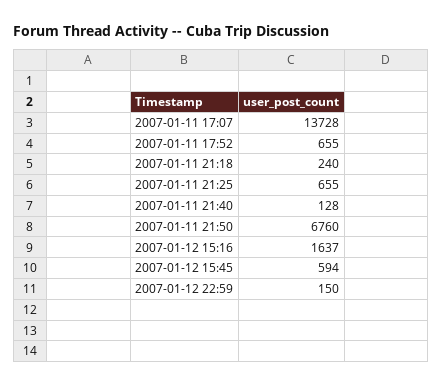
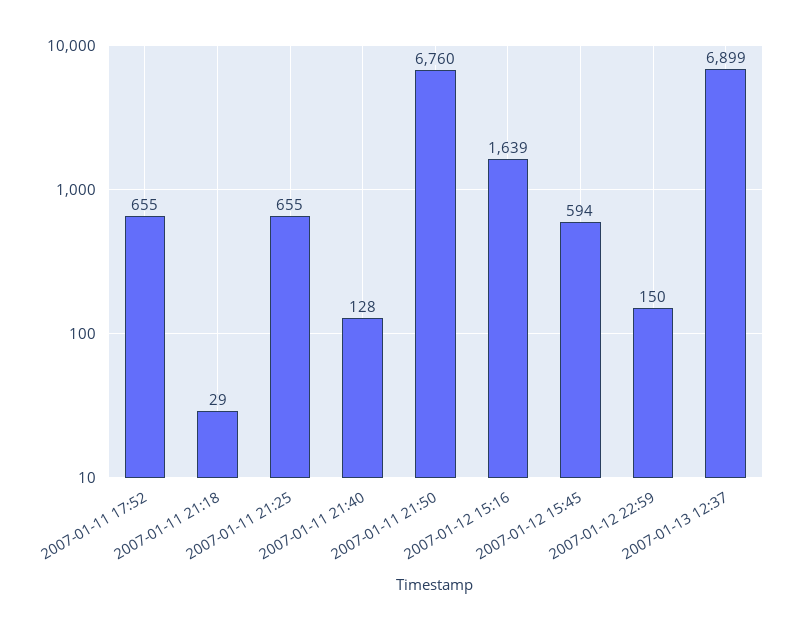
2007-01-11 17:07: 13728 -> none
2007-01-11 21:18: 240 -> 29
2007-01-12 15:16: 1637 -> 1639
2007-01-13 12:37: none -> 6899

